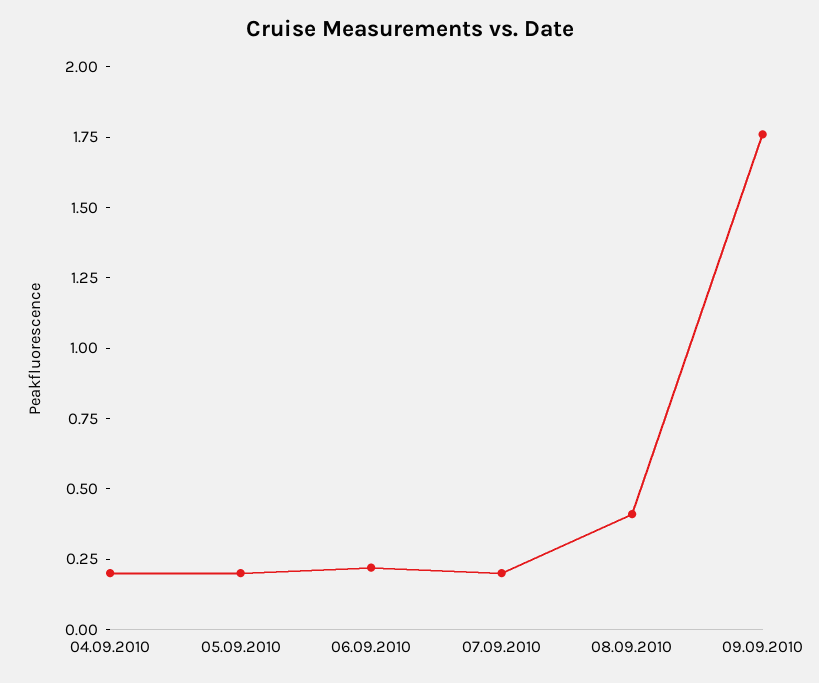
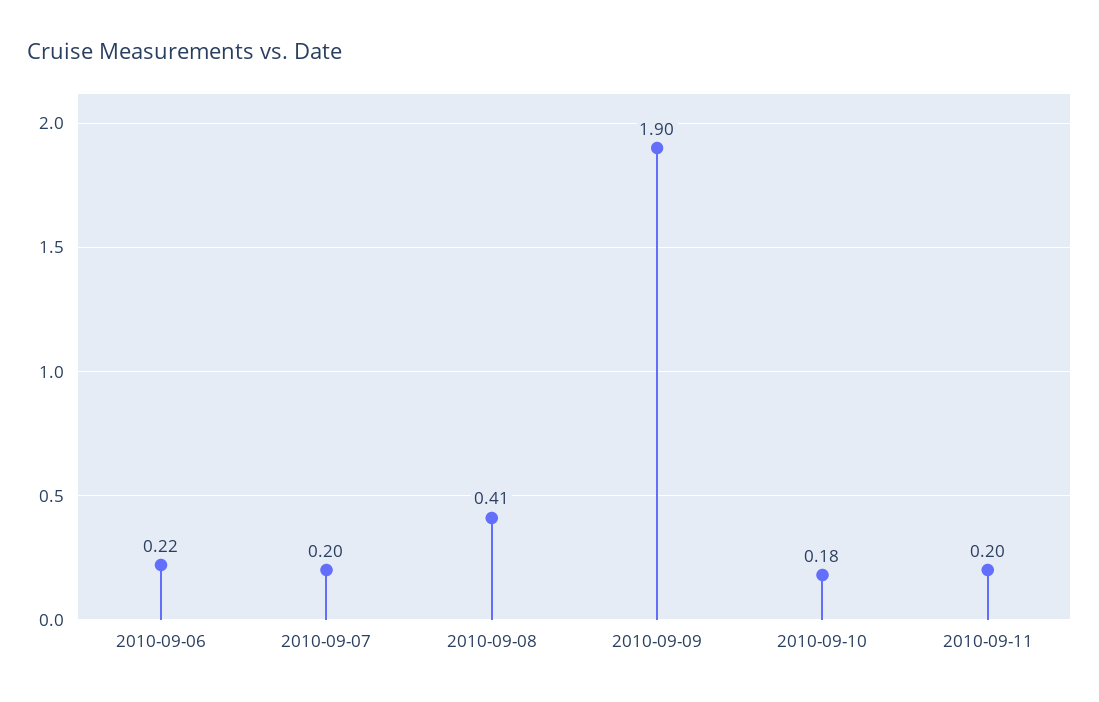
04.09.2010: 0.2 -> none
05.09.2010: 0.2 -> none
09.09.2010: 1.75 -> 1.9
2010-09-10: none -> 0.18
2010-09-11: none -> 0.2

